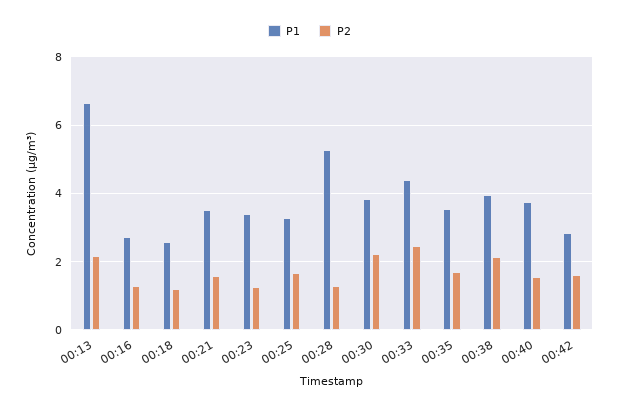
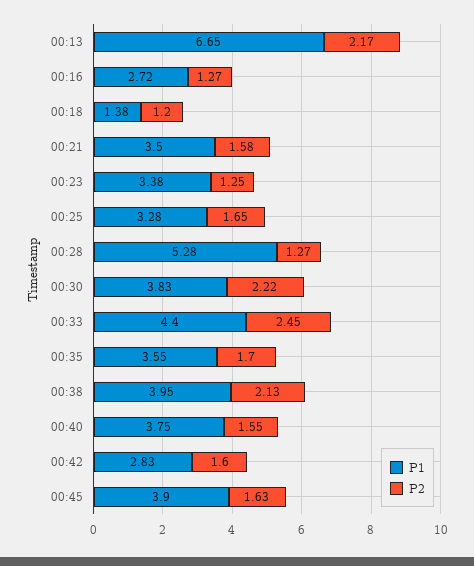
P1, 00:18: 2.6 -> 1.38
P1, 00:45: none -> 3.9
P2, 00:45: none -> 1.63

